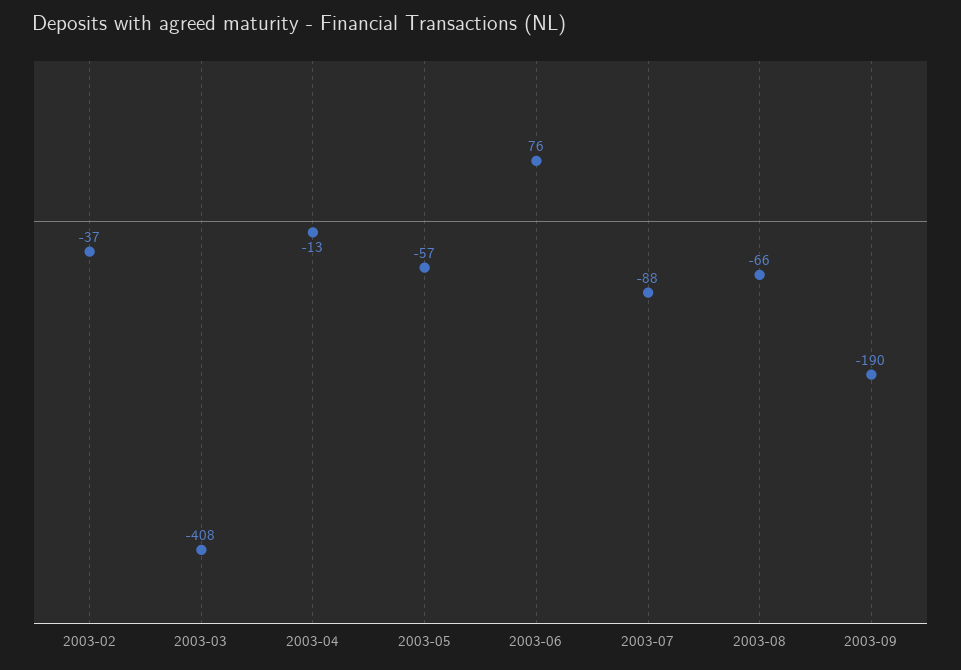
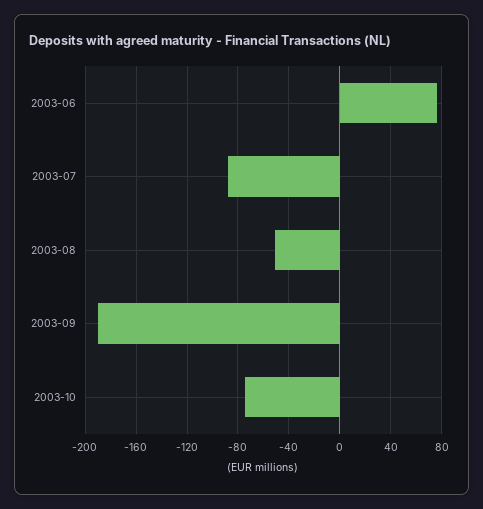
2003-02: -37 -> none
2003-03: -408 -> none
2003-04: -13 -> none
2003-05: -57 -> none
2003-08: -66 -> -50
2003-10: none -> -75

